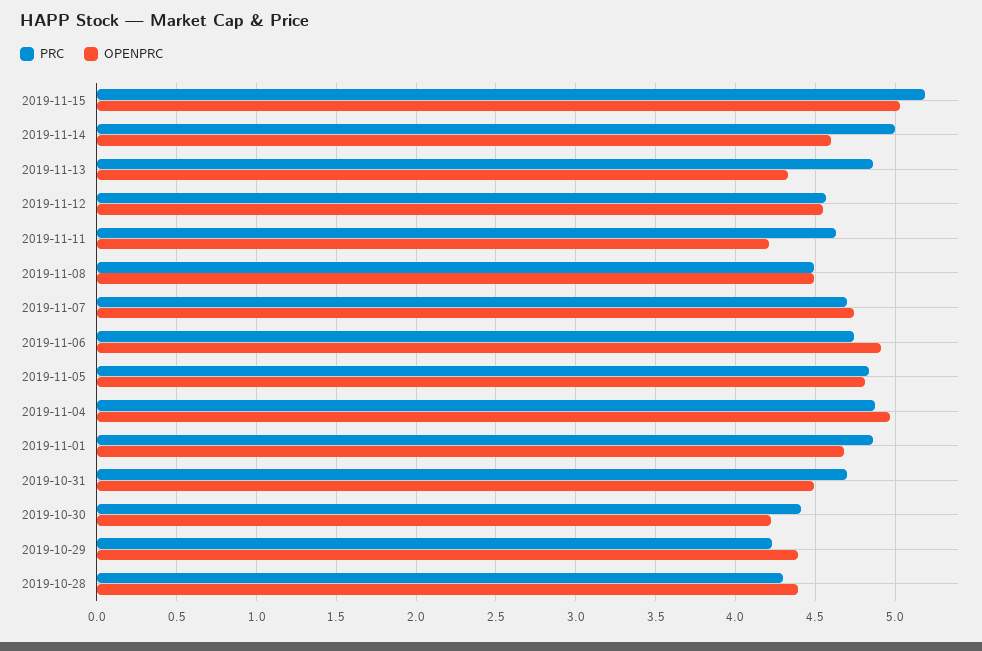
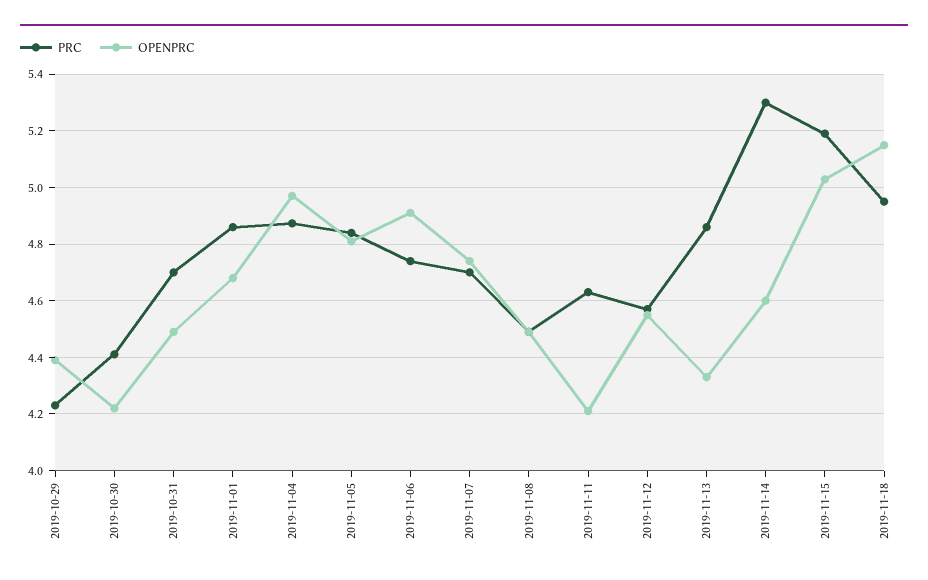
PRC, 2019-11-14: 5 -> 5.3
PRC, 2019-10-28: 4.3 -> none
OPENPRC, 2019-10-28: 4.4 -> none
PRC, 2019-11-18: none -> 4.95
OPENPRC, 2019-11-18: none -> 5.15

